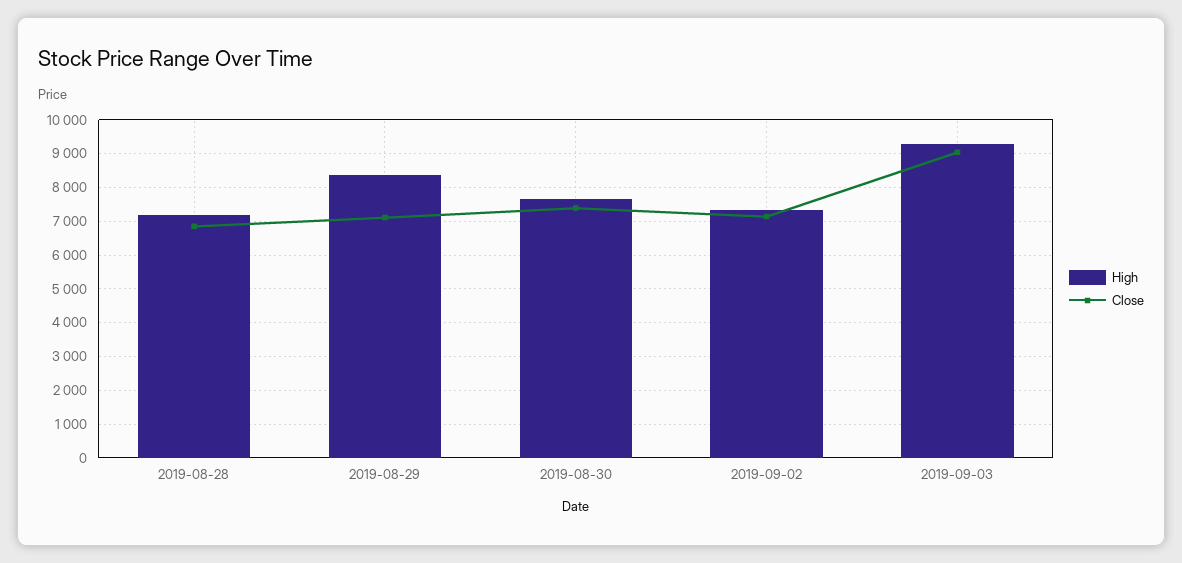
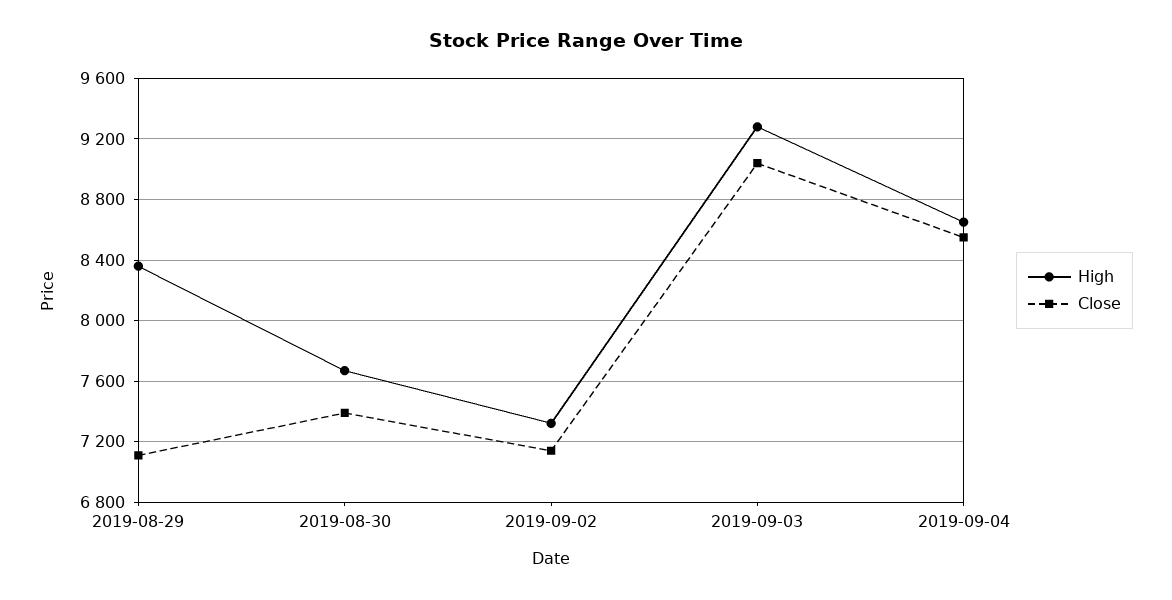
High, 2019-08-28: 7200 -> none
Close, 2019-08-28: 6800 -> none
High, 2019-09-04: none -> 8650
Close, 2019-09-04: none -> 8550

